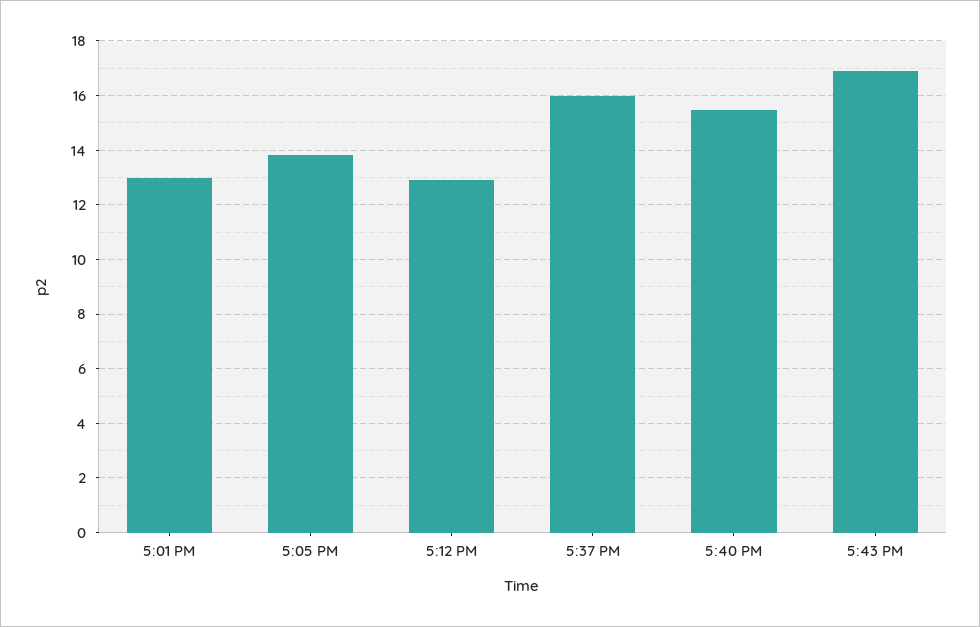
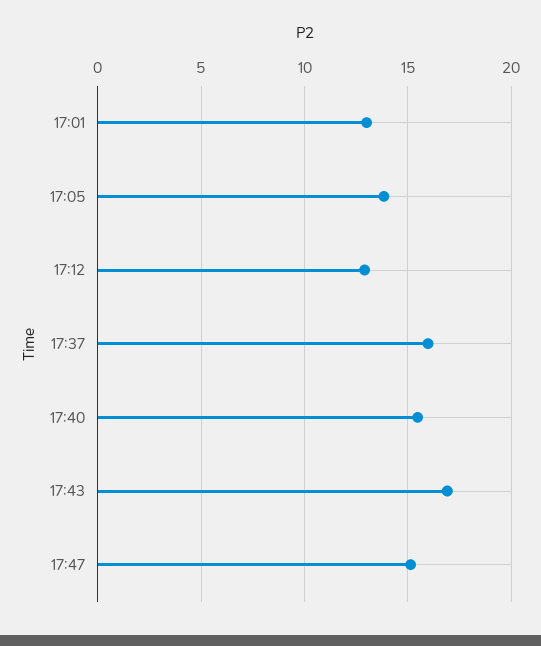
17:47: none -> 15

